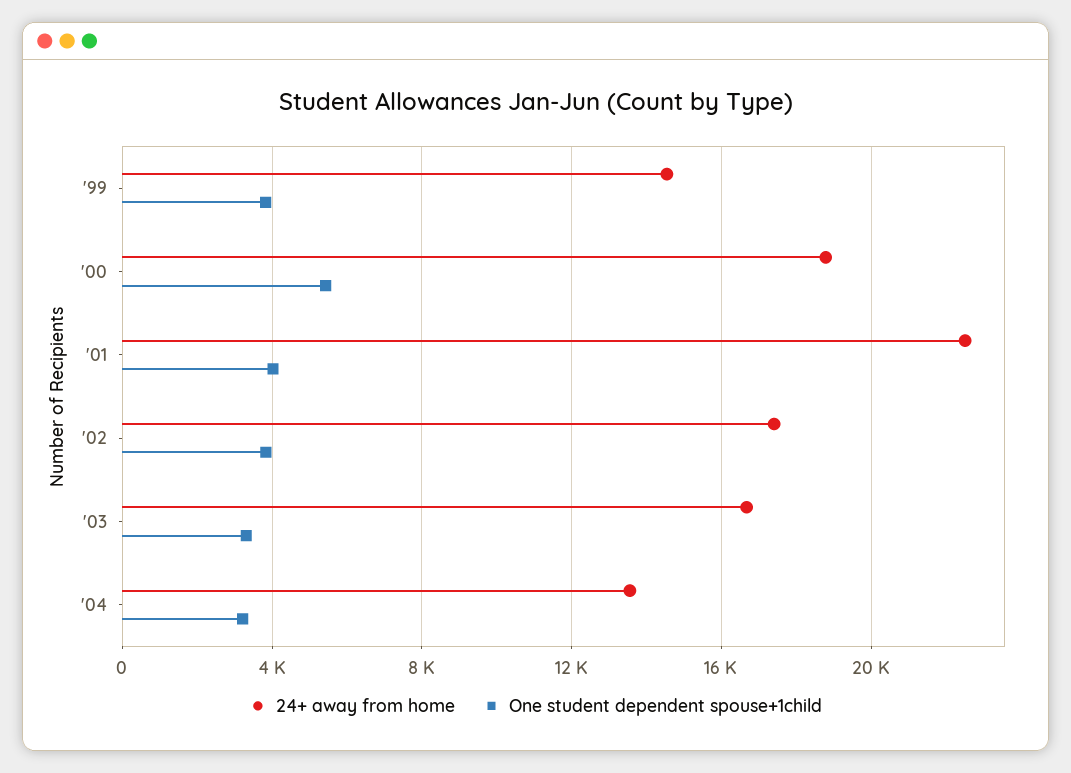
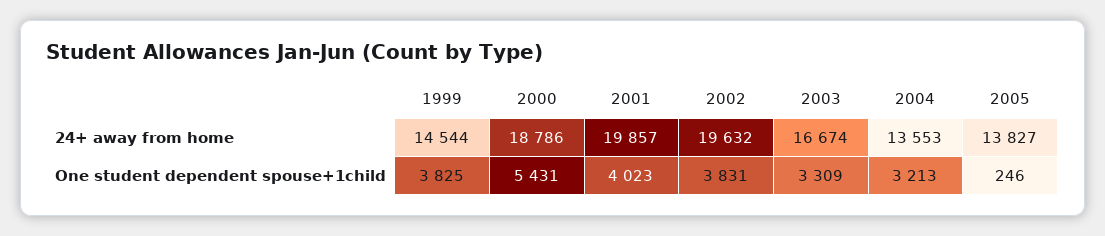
24+ away from home, '01: 22500 -> 19857
24+ away from home, '02: 17500 -> 19632
24+ away from home, 2005: none -> 13827
One student dependent spouse+1child, 2005: none -> 246

